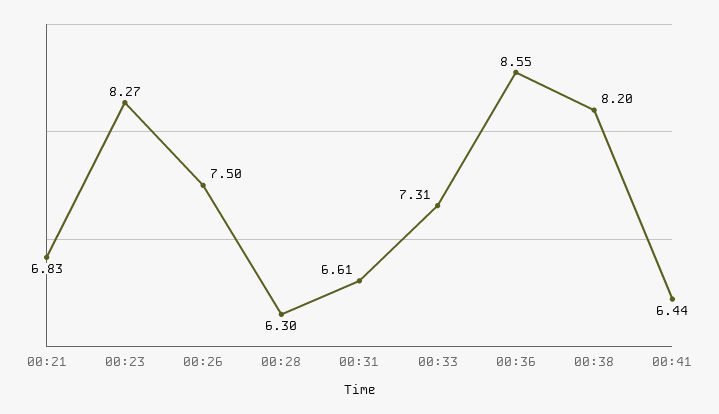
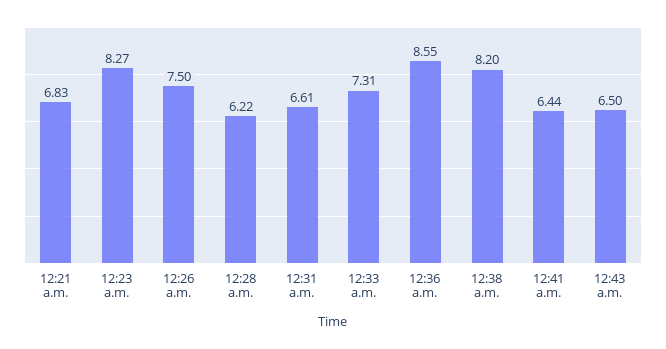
00:28: 6.3 -> 6.22
12:43 a.m.: none -> 6.5

